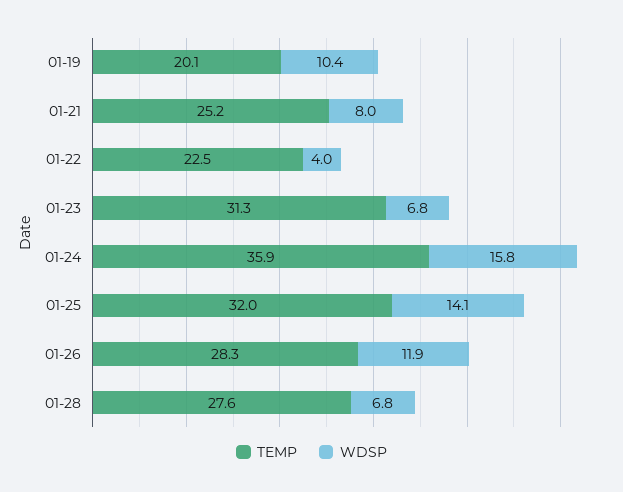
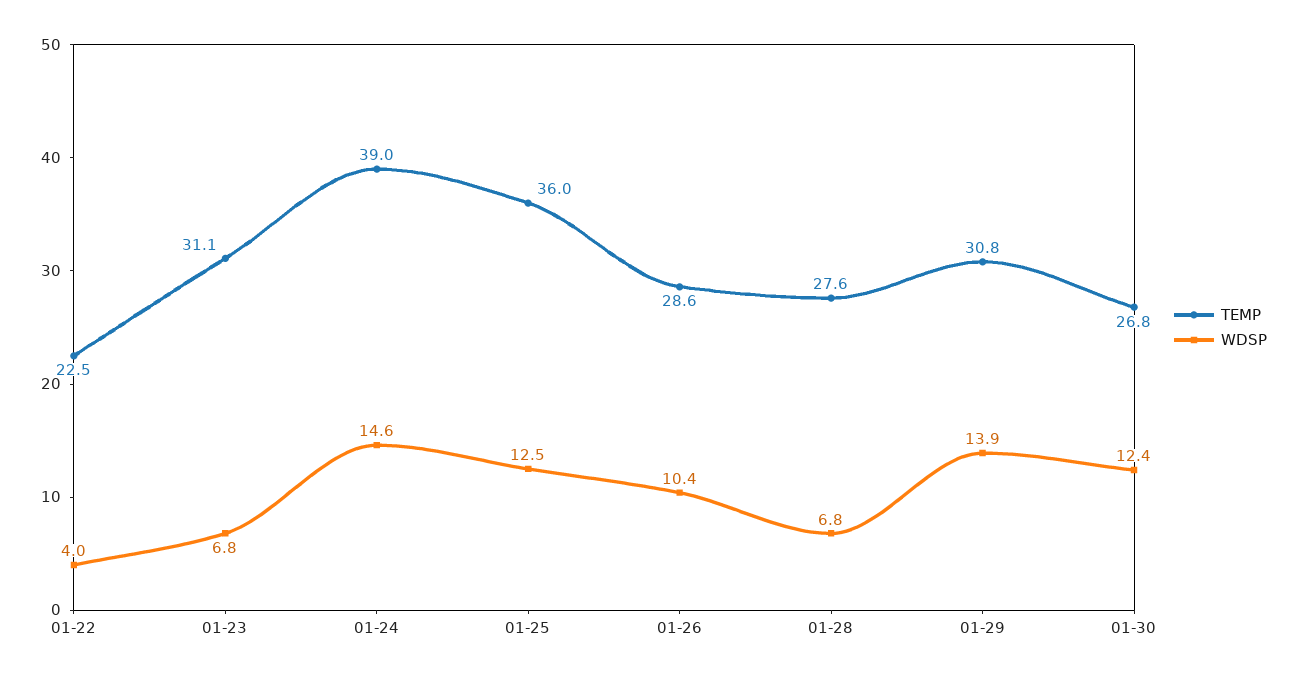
TEMP, 01-19: 20.1 -> none
WDSP, 01-19: 10.4 -> none
TEMP, 01-21: 25.2 -> none
WDSP, 01-21: 8 -> none
TEMP, 01-23: 31.3 -> 31.1
TEMP, 01-24: 35.9 -> 39
WDSP, 01-24: 15.8 -> 14.6
TEMP, 01-25: 32 -> 36
WDSP, 01-25: 14.1 -> 12.5
TEMP, 01-26: 28.3 -> 28.6
WDSP, 01-26: 11.9 -> 10.4
TEMP, 01-29: none -> 30.8
WDSP, 01-29: none -> 13.9
TEMP, 01-30: none -> 26.8
WDSP, 01-30: none -> 12.4

